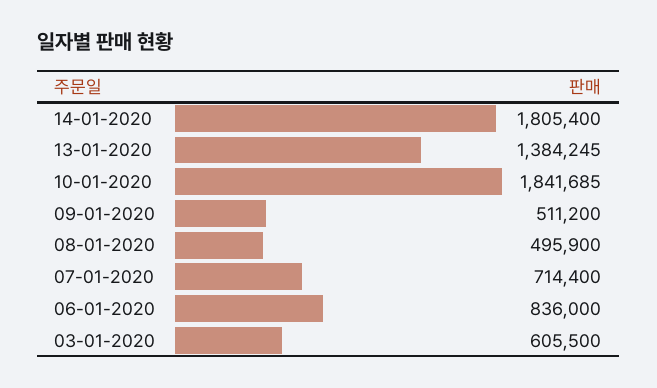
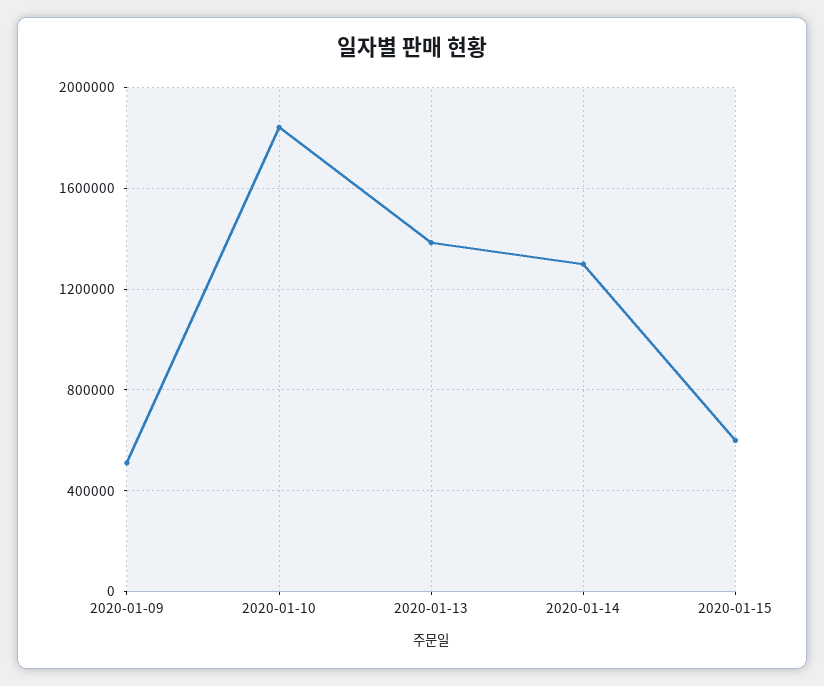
14-01-2020: 1805400 -> 1300000
08-01-2020: 495900 -> none
07-01-2020: 714400 -> none
06-01-2020: 836000 -> none
03-01-2020: 605500 -> none
2020-01-15: none -> 600000

